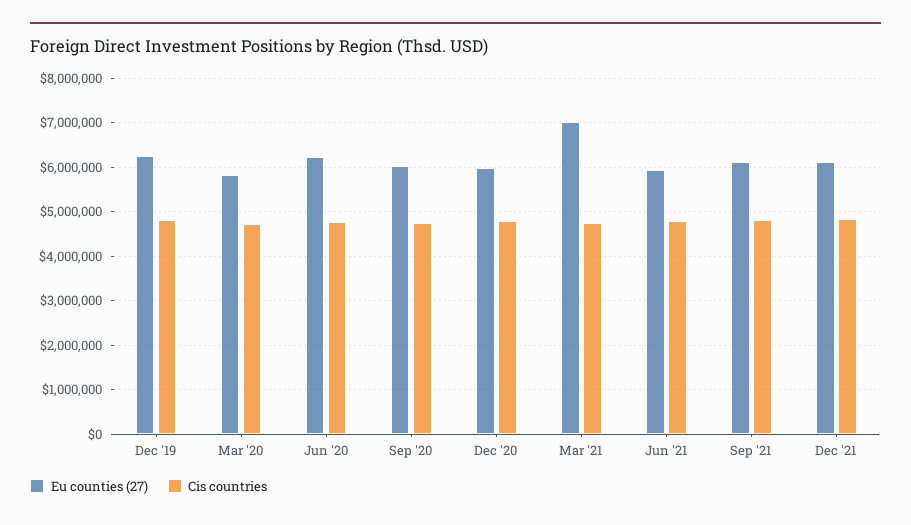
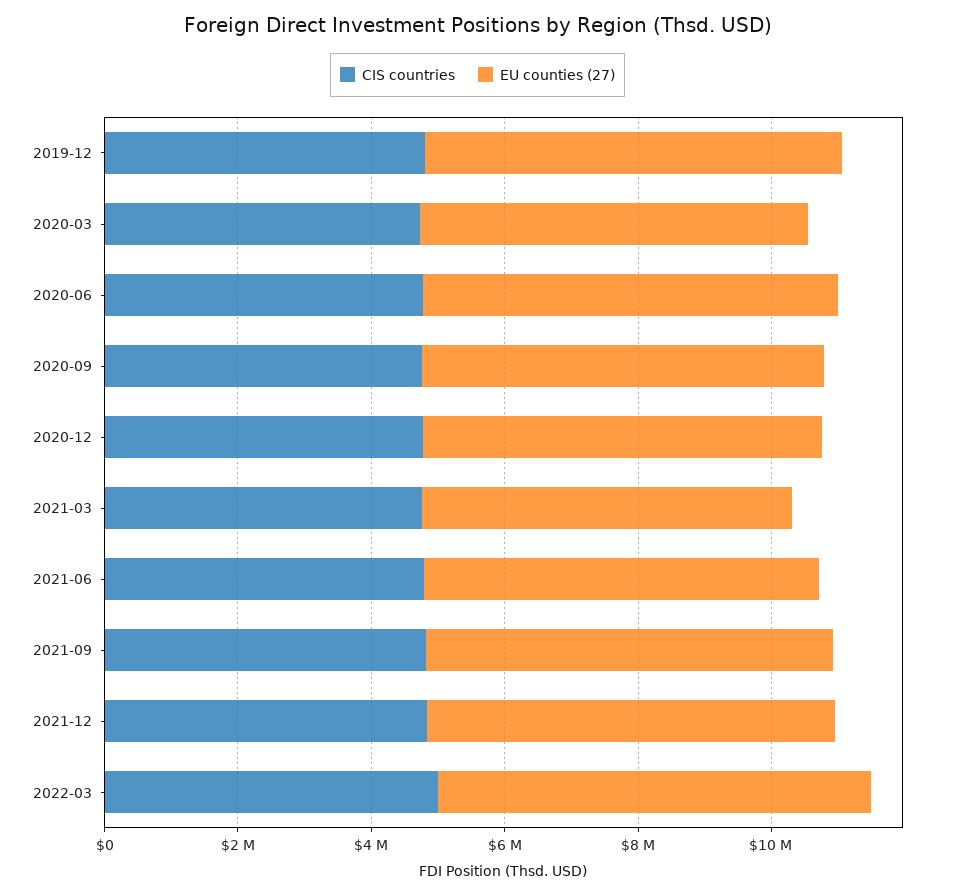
Eu counties (27), Mar '21: 7000000 -> 5500000
Cis countries, 2022-03: none -> 5000000
Eu counties (27), 2022-03: none -> 6500000

